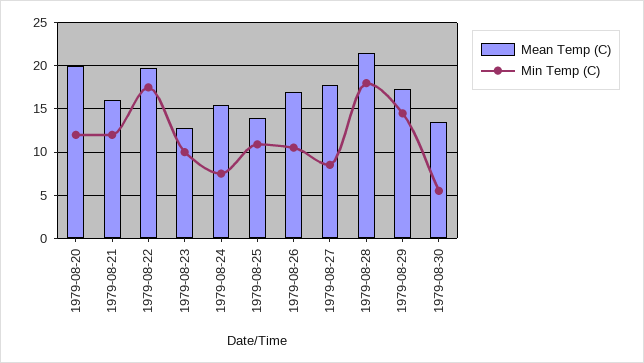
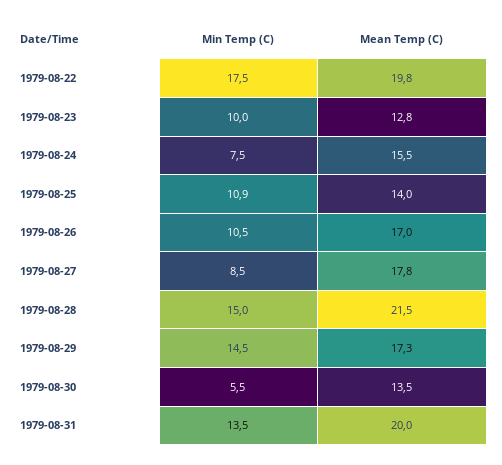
Mean Temp (C), 1979-08-20: 20 -> none
Min Temp (C), 1979-08-20: 12 -> none
Mean Temp (C), 1979-08-21: 16 -> none
Min Temp (C), 1979-08-21: 12 -> none
Min Temp (C), 1979-08-28: 18 -> 15
Min Temp (C), 1979-08-31: none -> 13.5
Mean Temp (C), 1979-08-31: none -> 20

